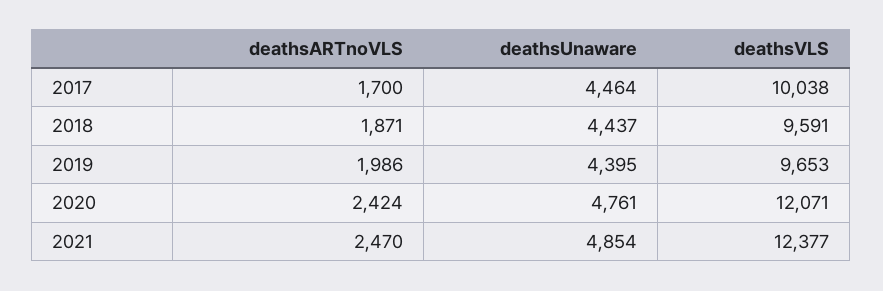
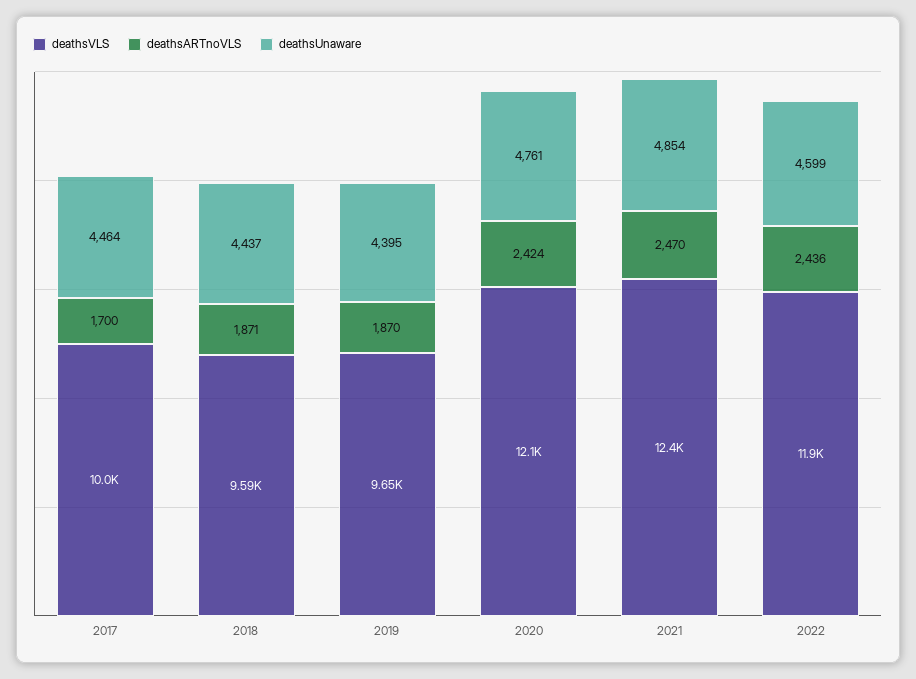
deathsARTnoVLS, 2019: 1986 -> 1870
deathsVLS, 2022: none -> 11900
deathsARTnoVLS, 2022: none -> 2436
deathsUnaware, 2022: none -> 4599

